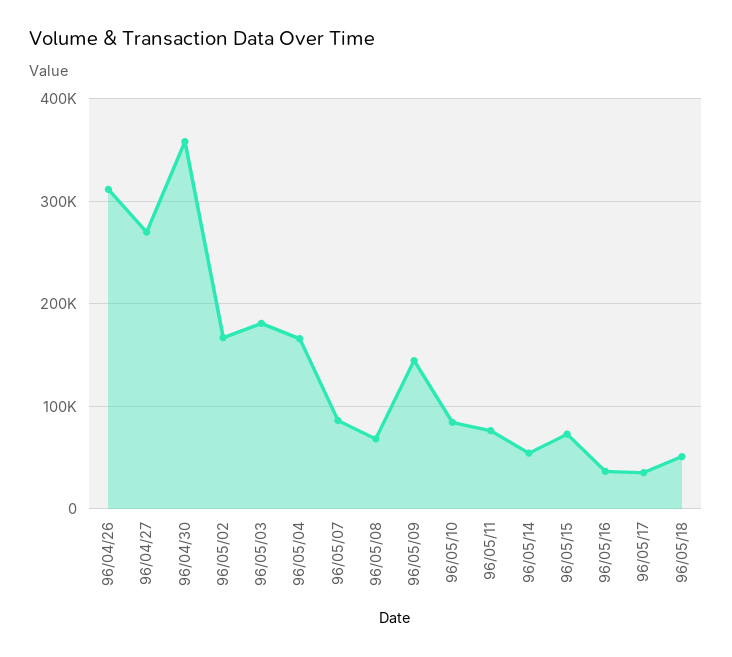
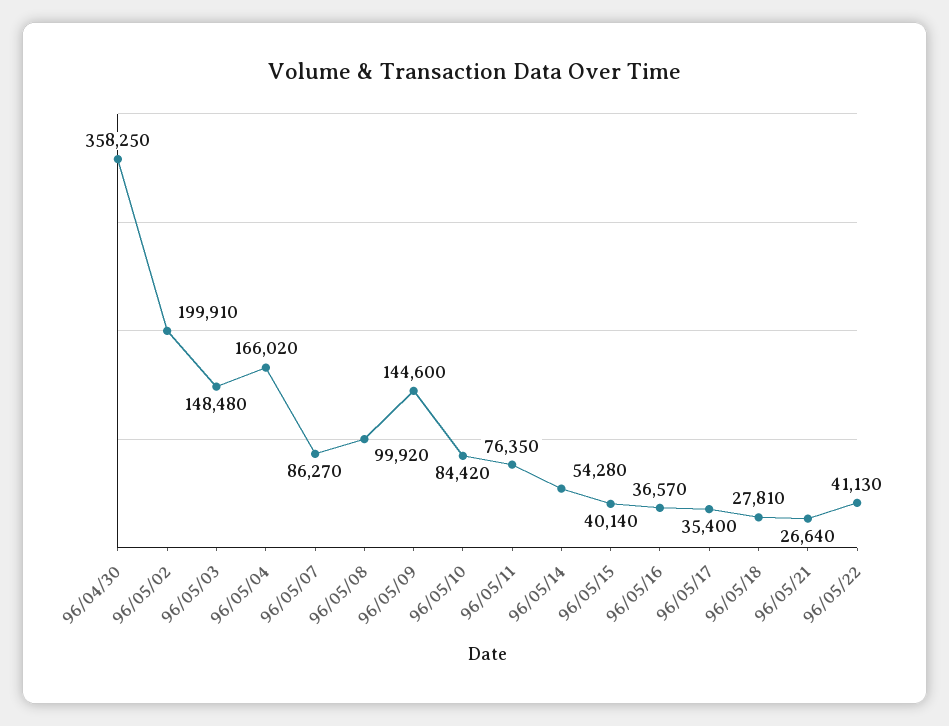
96/04/26: 310000 -> none
96/04/27: 270000 -> none
96/05/02: 170000 -> 199910
96/05/03: 180000 -> 148480
96/05/08: 70000 -> 99920
96/05/15: 70000 -> 40140
96/05/18: 50000 -> 27810
96/05/21: none -> 26640
96/05/22: none -> 41130

